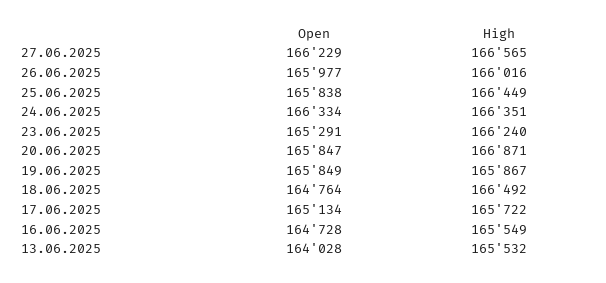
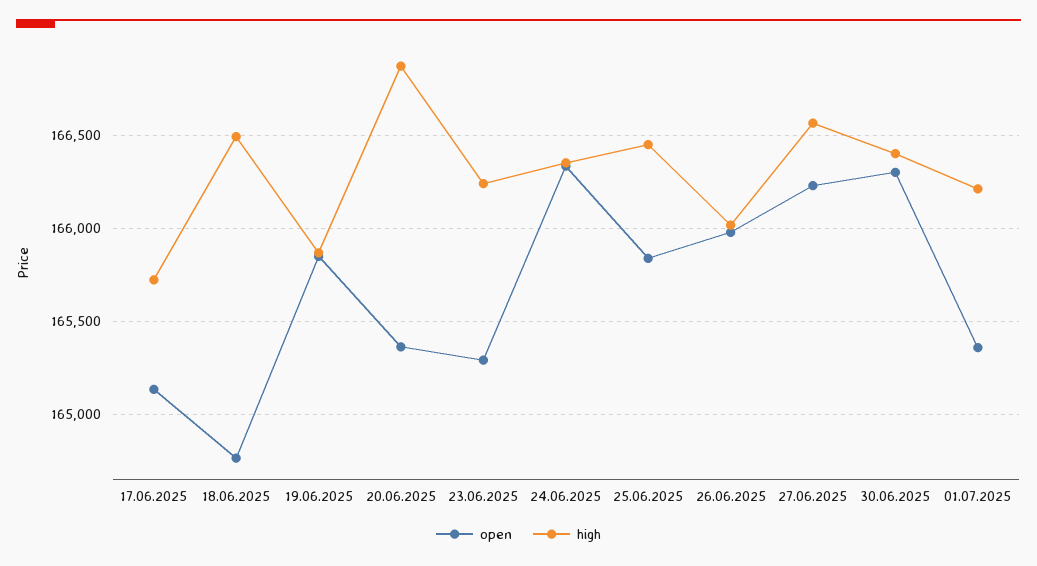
Open, 20.06.2025: 165847 -> 165350
Open, 16.06.2025: 164728 -> none
High, 16.06.2025: 165549 -> none
Open, 13.06.2025: 164028 -> none
High, 13.06.2025: 165532 -> none
Open, 30.06.2025: none -> 166300
High, 30.06.2025: none -> 166400
Open, 01.07.2025: none -> 165350
High, 01.07.2025: none -> 166200

